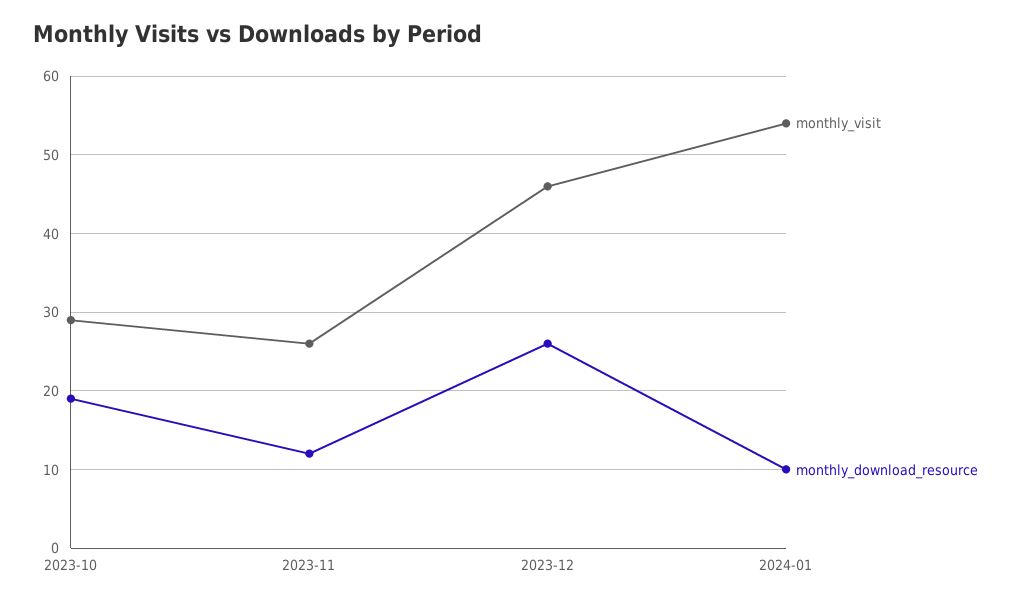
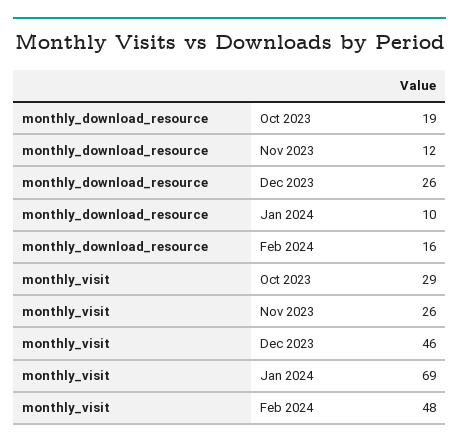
monthly_visit, 2024-01: 54 -> 69
monthly_download_resource, Feb 2024: none -> 16
monthly_visit, Feb 2024: none -> 48

